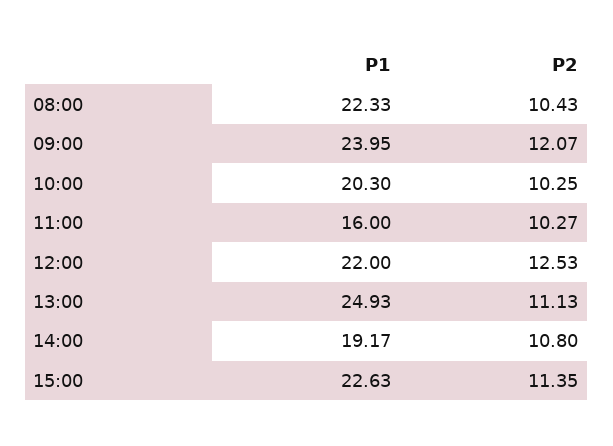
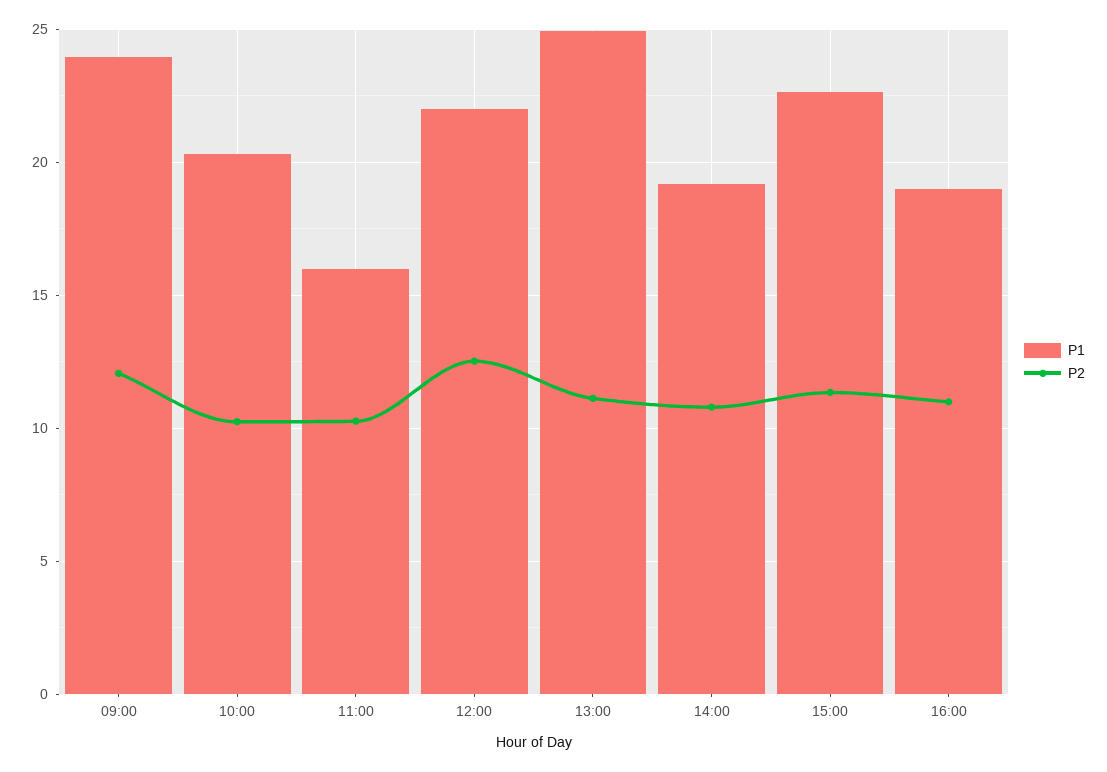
P1, 08:00: 22.33 -> none
P2, 08:00: 10.43 -> none
P1, 16:00: none -> 19
P2, 16:00: none -> 11

